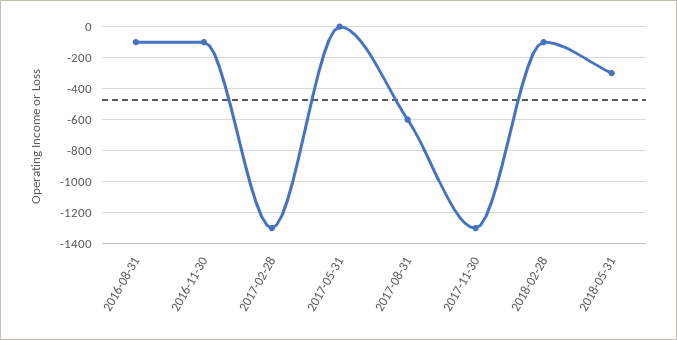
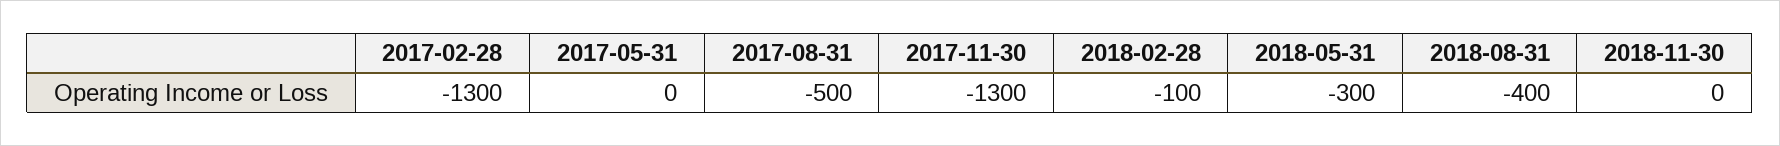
2016-08-31: -100 -> none
2016-11-30: -100 -> none
2017-08-31: -600 -> -500
2018-08-31: none -> -400
2018-11-30: none -> 0

